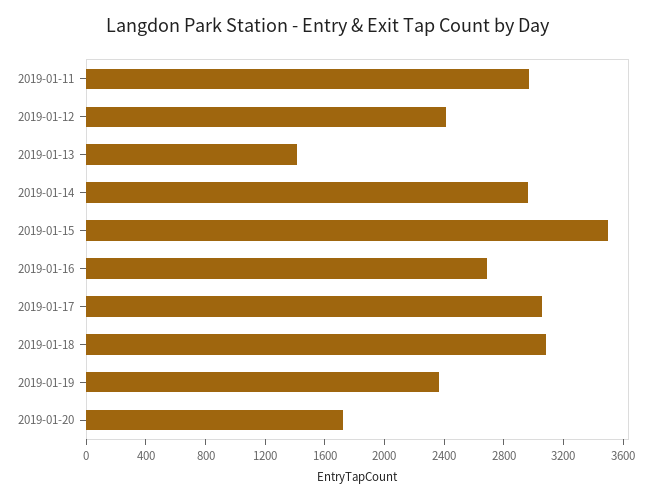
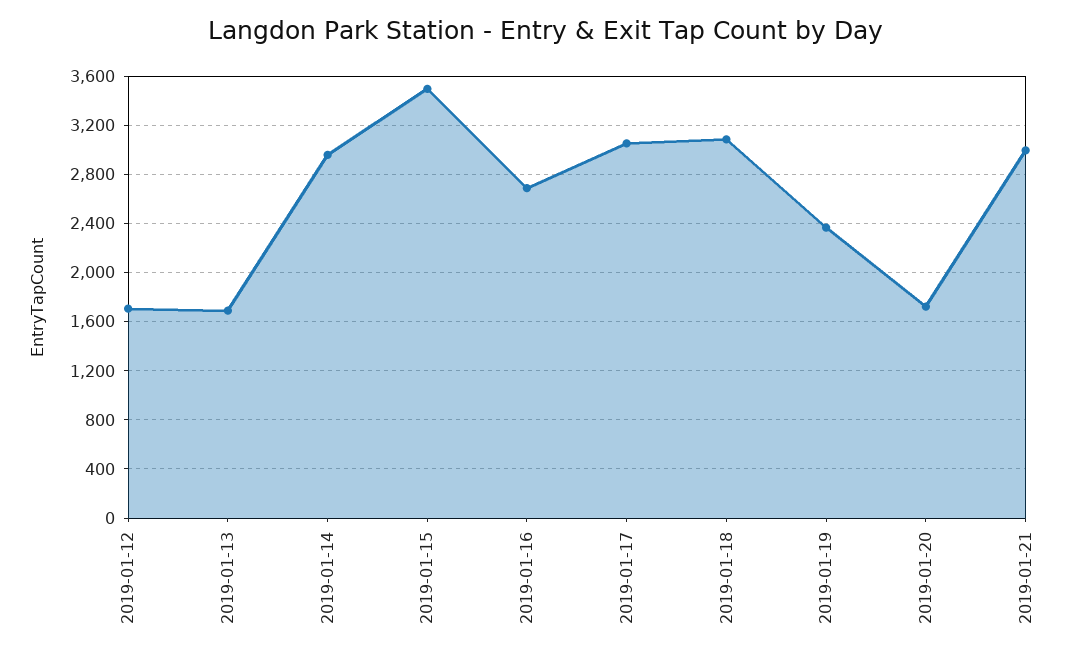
2019-01-11: 3000 -> none
2019-01-12: 2400 -> 1700
2019-01-13: 1400 -> 1700
2019-01-21: none -> 3000

